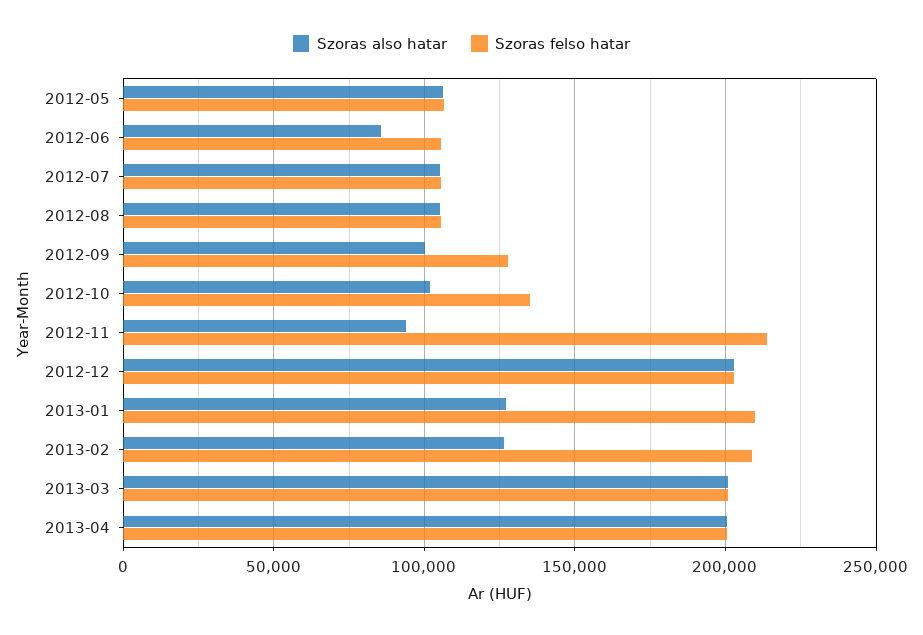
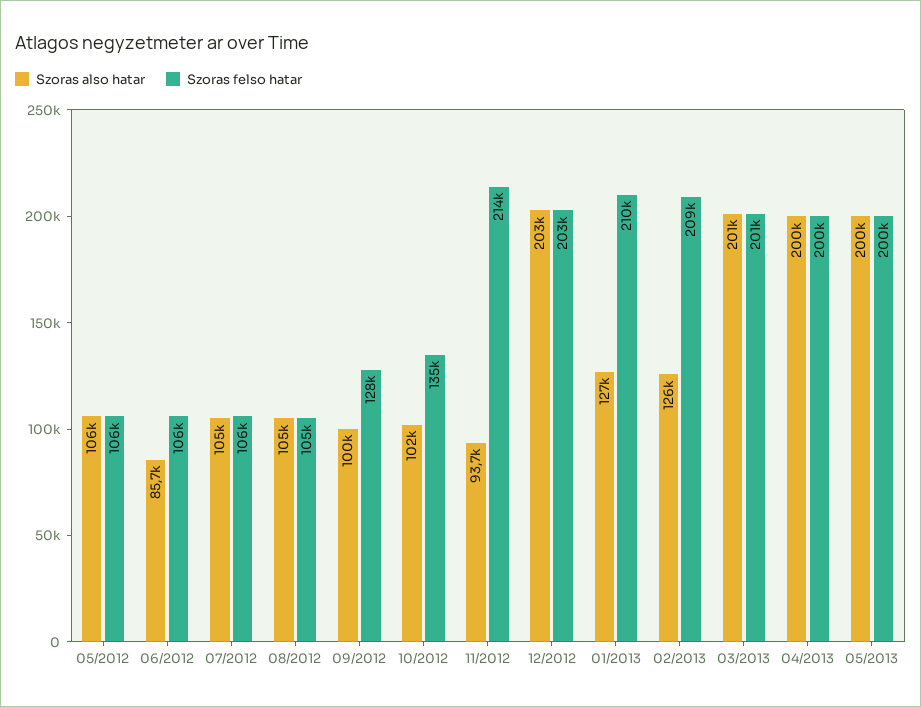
Szoras also hatar, 05/2013: none -> 200000
Szoras felso hatar, 05/2013: none -> 200000

